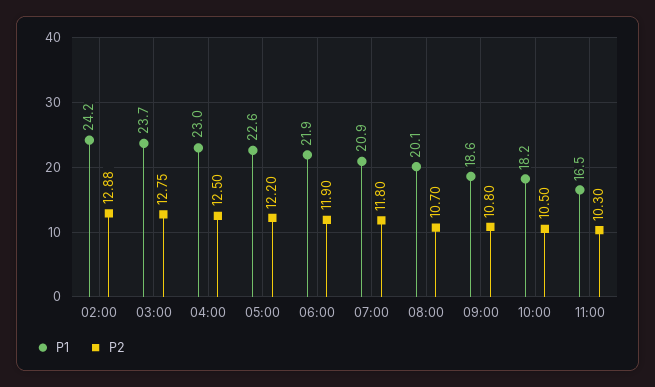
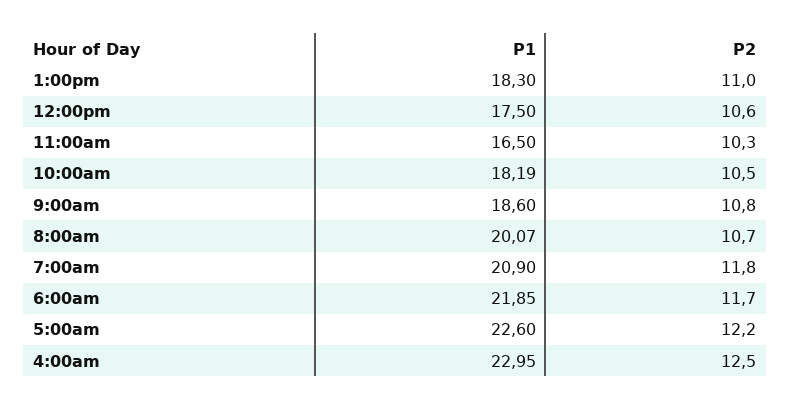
P1, 02:00: 24.2 -> none
P2, 02:00: 12.88 -> none
P1, 03:00: 23.7 -> none
P2, 03:00: 12.75 -> none
P2, 06:00: 11.9 -> 11.7
P1, 1:00pm: none -> 18.3
P2, 1:00pm: none -> 11
P1, 12:00pm: none -> 17.5
P2, 12:00pm: none -> 10.6

